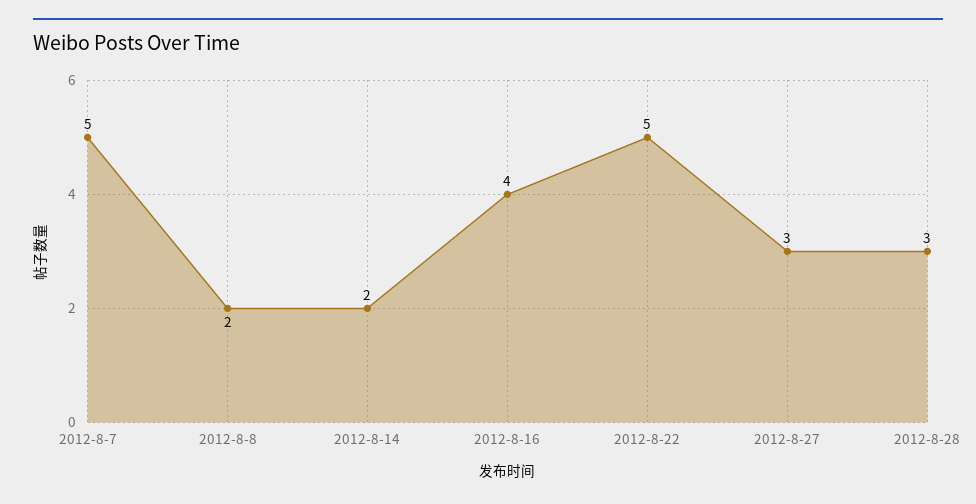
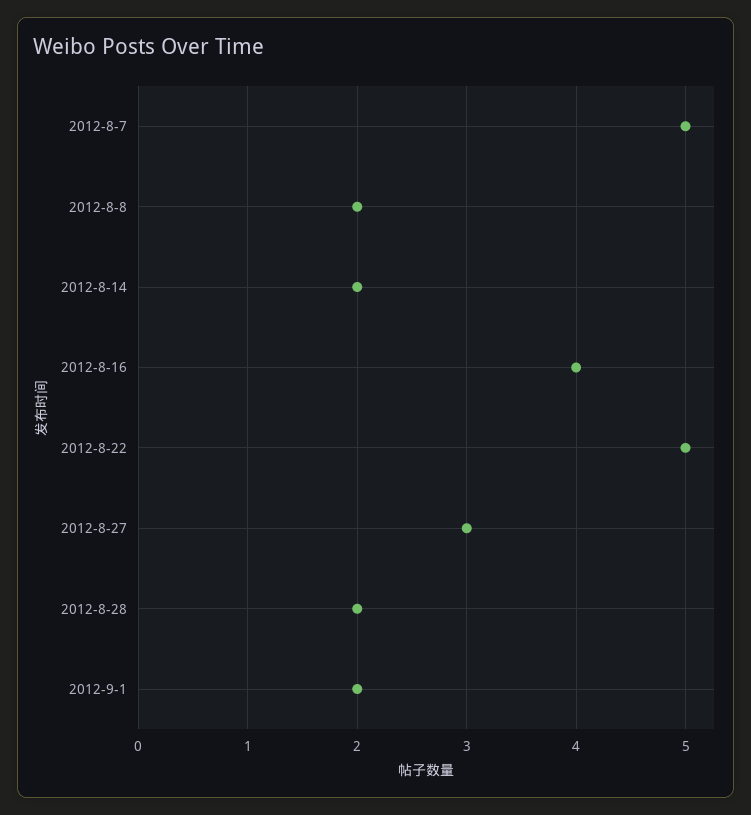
2012-8-28: 3 -> 2
2012-9-1: none -> 2

